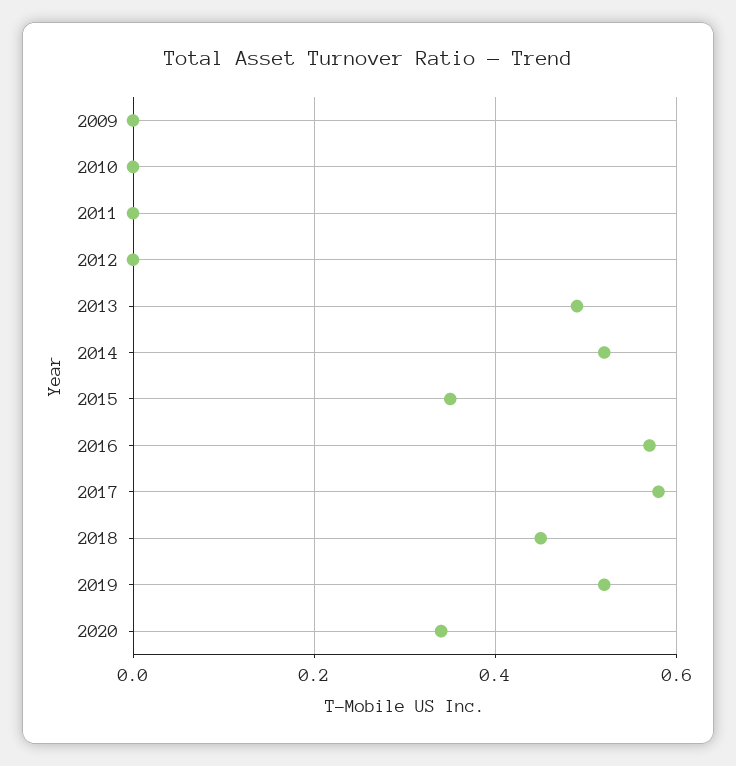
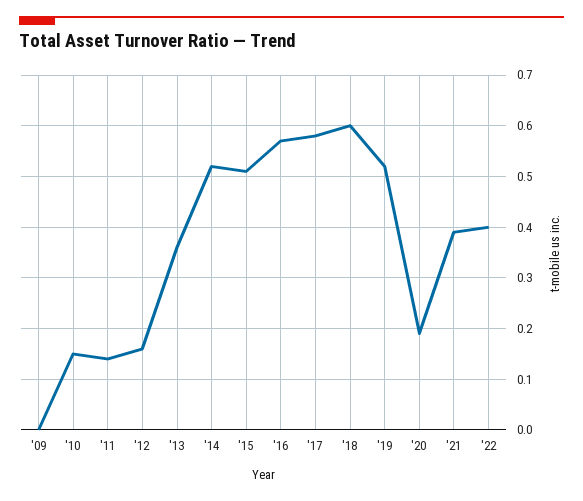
2010: 0 -> 0.15
2011: 0 -> 0.15
2012: 0 -> 0.15
2013: 0.5 -> 0.35
2015: 0.35 -> 0.5
2018: 0.45 -> 0.6
2020: 0.35 -> 0.2
'21: none -> 0.4
'22: none -> 0.4

